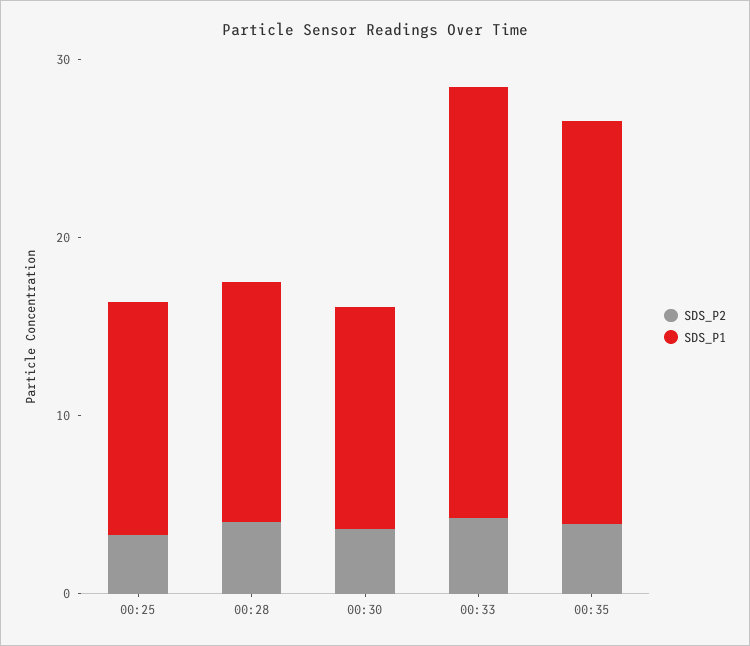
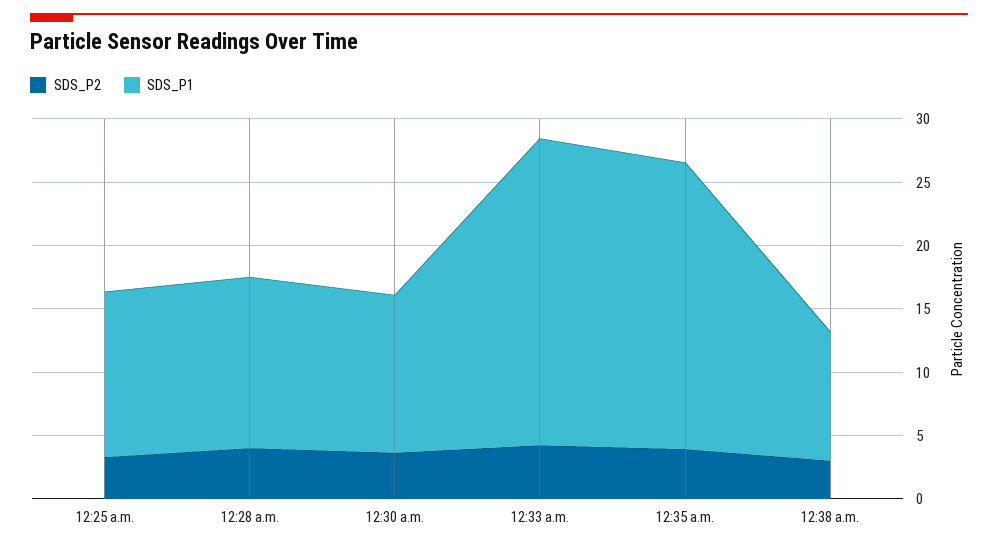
SDS_P2, 12:38 a.m.: none -> 3
SDS_P1, 12:38 a.m.: none -> 10

